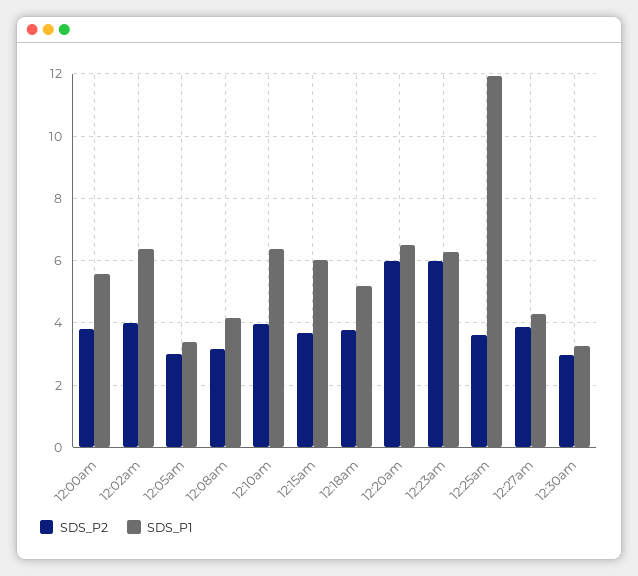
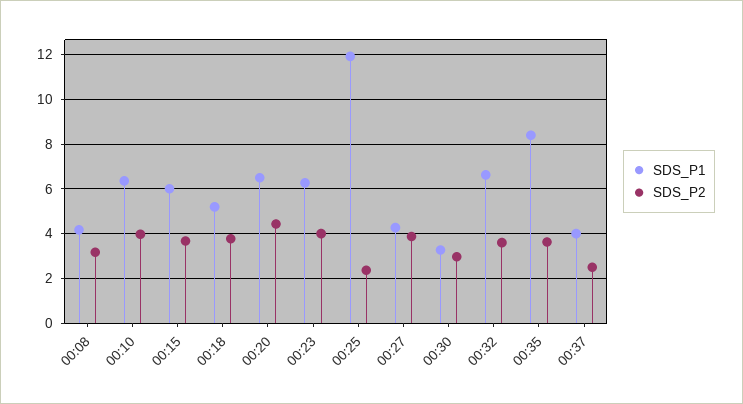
SDS_P2, 12:00am: 3.8 -> none
SDS_P1, 12:00am: 5.6 -> none
SDS_P2, 12:02am: 4 -> none
SDS_P1, 12:02am: 6.4 -> none
SDS_P2, 12:05am: 3 -> none
SDS_P1, 12:05am: 3.4 -> none
SDS_P2, 12:20am: 6 -> 4.5
SDS_P2, 12:23am: 6 -> 4
SDS_P2, 12:25am: 3.6 -> 2.5
SDS_P1, 00:32: none -> 6.5
SDS_P2, 00:32: none -> 3.5
SDS_P1, 00:35: none -> 8.5
SDS_P2, 00:35: none -> 3.5
SDS_P1, 00:37: none -> 4
SDS_P2, 00:37: none -> 2.5

